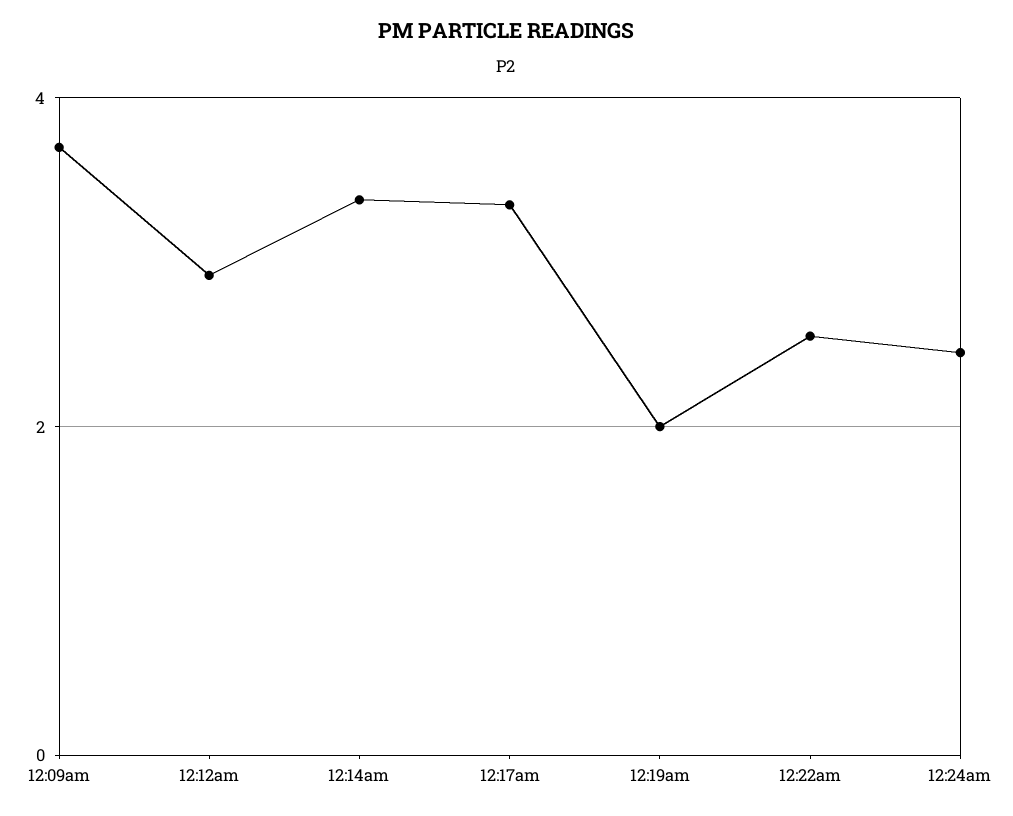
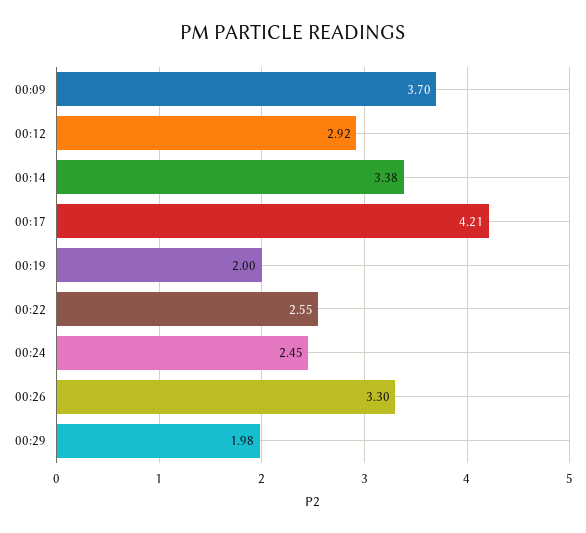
12:17am: 3.4 -> 4.21
00:26: none -> 3.3
00:29: none -> 1.98

